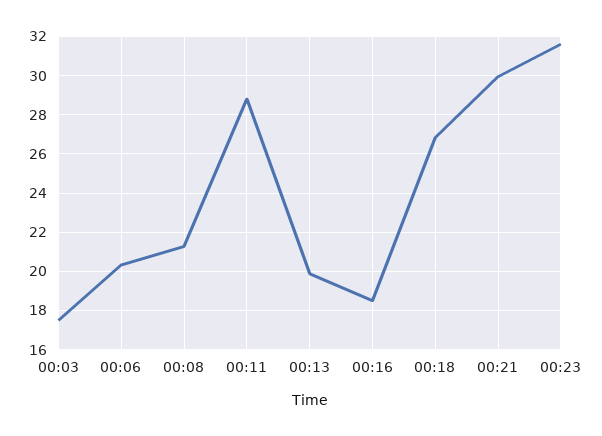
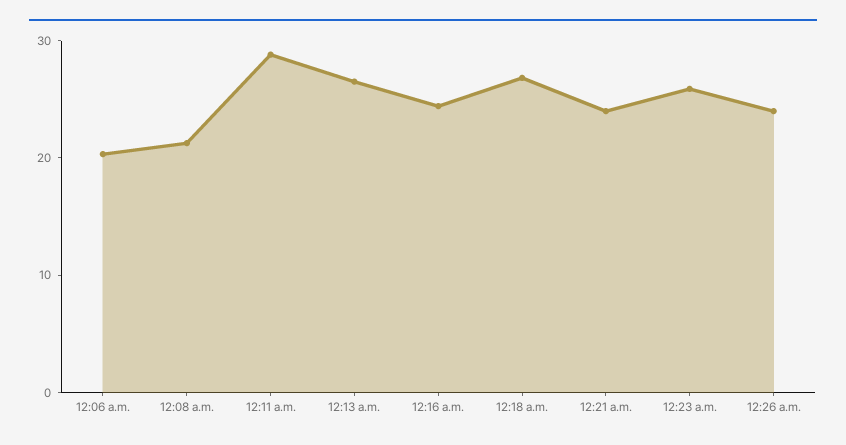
00:03: 17.5 -> none
00:13: 20 -> 26
00:16: 18.5 -> 24
00:21: 30 -> 24
00:23: 31.5 -> 26
12:26 a.m.: none -> 24

